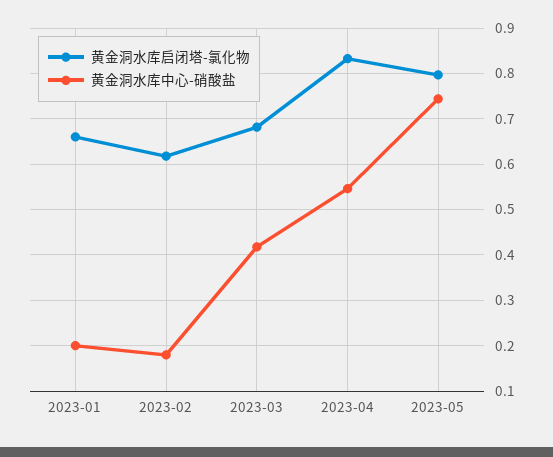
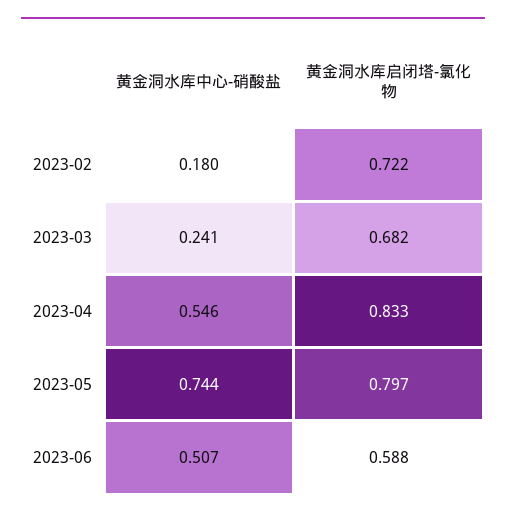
黄金洞水库启闭塔-氯化物, 2023-01: 0.66 -> none
黄金洞水库中心-硝酸盐, 2023-01: 0.2 -> none
黄金洞水库启闭塔-氯化物, 2023-02: 0.62 -> 0.722
黄金洞水库中心-硝酸盐, 2023-03: 0.42 -> 0.241
黄金洞水库中心-硝酸盐, 2023-06: none -> 0.507
黄金洞水库启闭塔-氯化物, 2023-06: none -> 0.588

